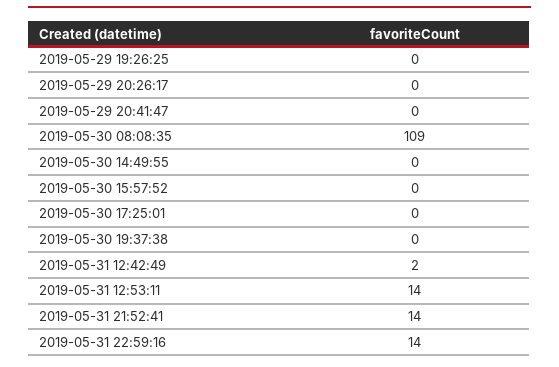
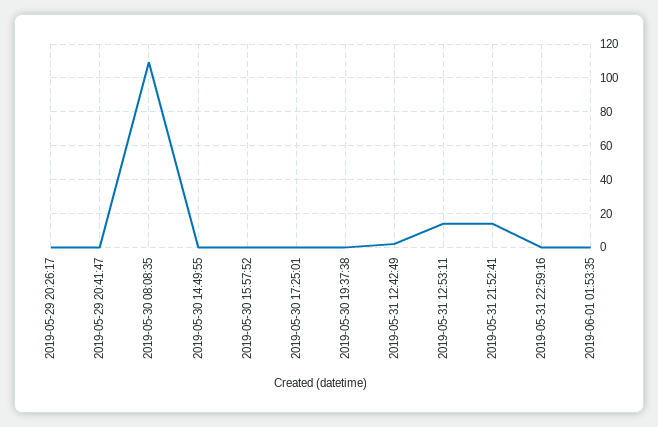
2019-05-29 19:26:25: 0 -> none
2019-05-31 22:59:16: 14 -> 0
2019-06-01 01:53:35: none -> 0

